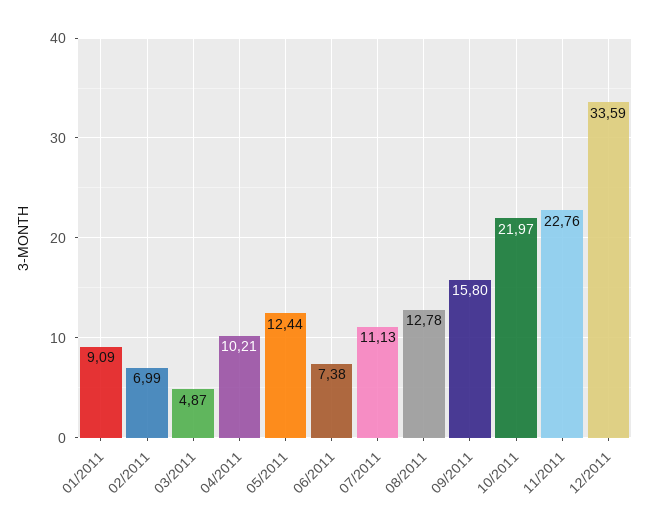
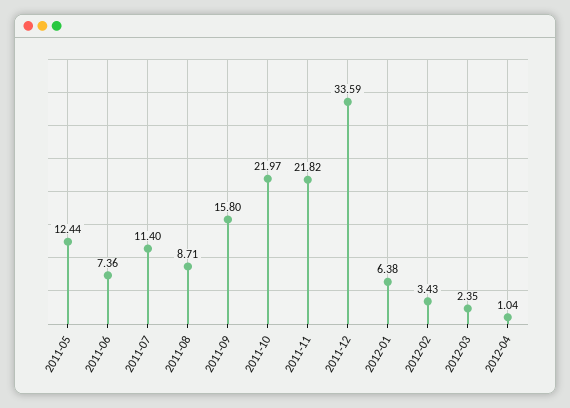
01/2011: 9.09 -> none
02/2011: 6.99 -> none
03/2011: 4.87 -> none
04/2011: 10.21 -> none
06/2011: 7.38 -> 7.36
07/2011: 11.13 -> 11.4
08/2011: 12.78 -> 8.71
11/2011: 22.76 -> 21.82
2012-01: none -> 6.38
2012-02: none -> 3.43
2012-03: none -> 2.35
2012-04: none -> 1.04

